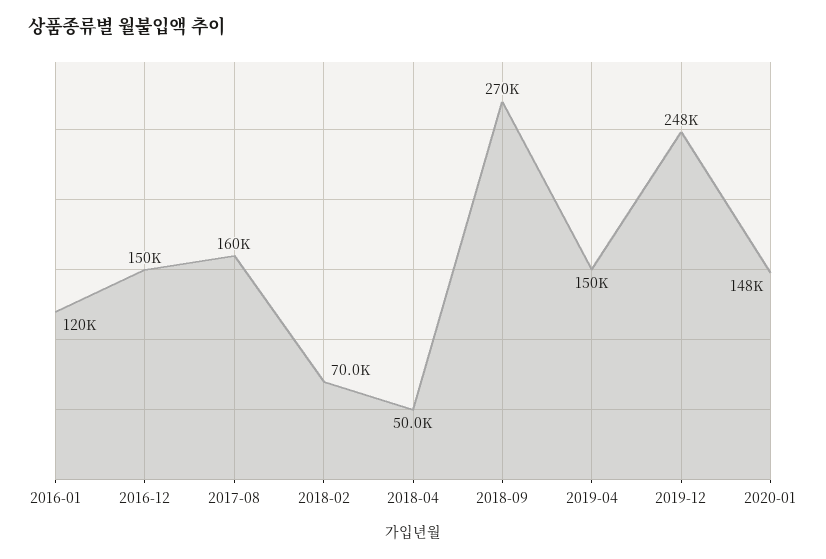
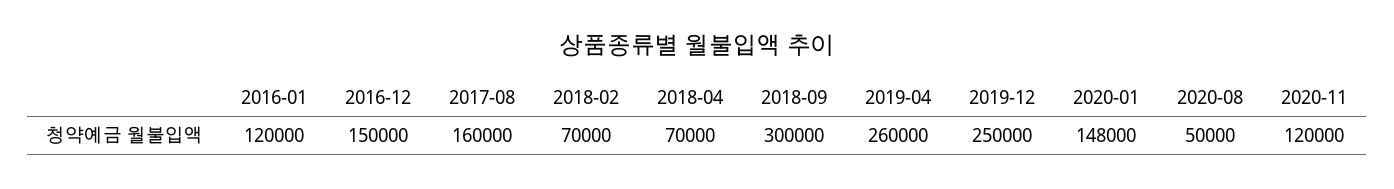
2018-04: 50000 -> 70000
2018-09: 270000 -> 300000
2019-04: 150000 -> 260000
2019-12: 248000 -> 250000
2020-08: none -> 50000
2020-11: none -> 120000

